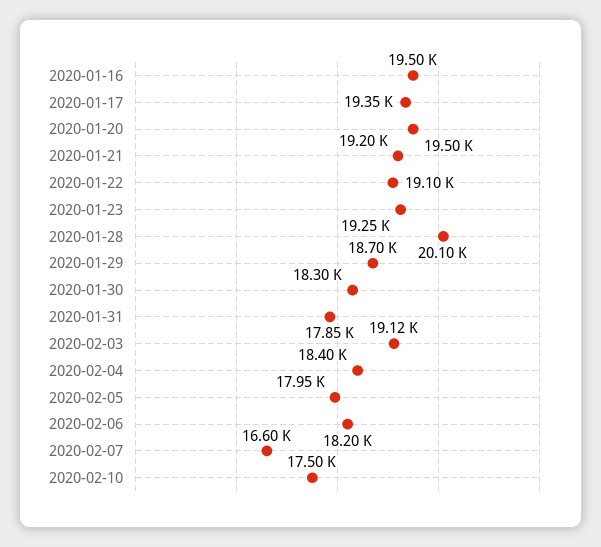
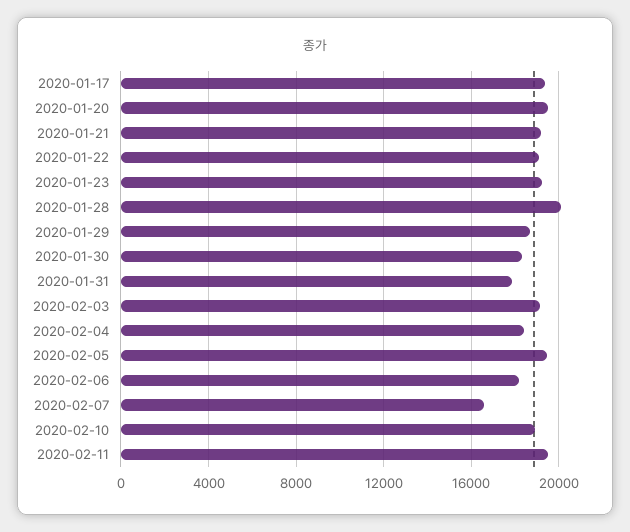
2020-01-16: 19500 -> none
2020-02-05: 17950 -> 19500
2020-02-10: 17500 -> 19000
2020-02-11: none -> 19500

